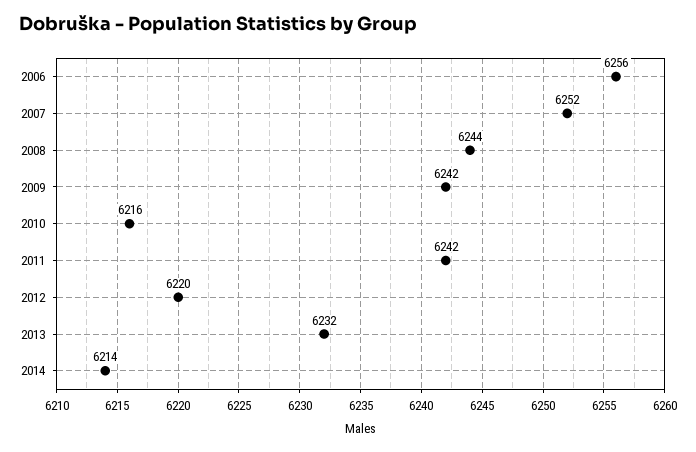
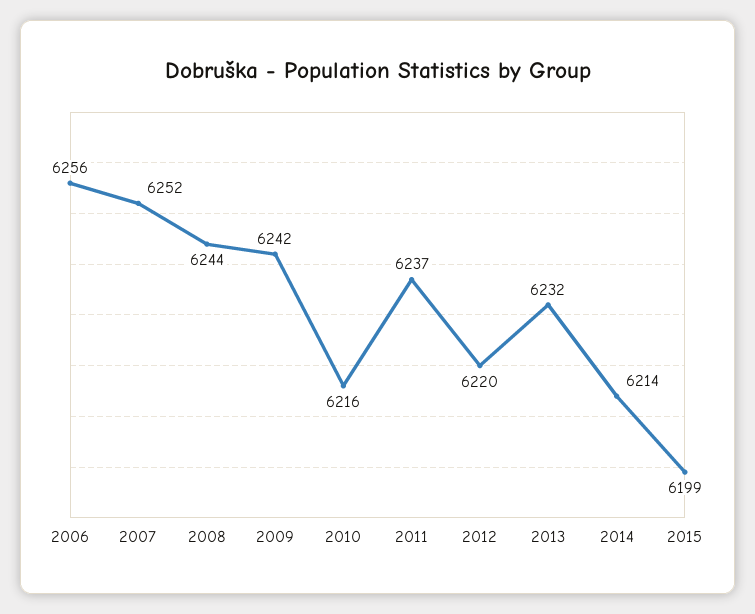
2011: 6242 -> 6237
2015: none -> 6199

